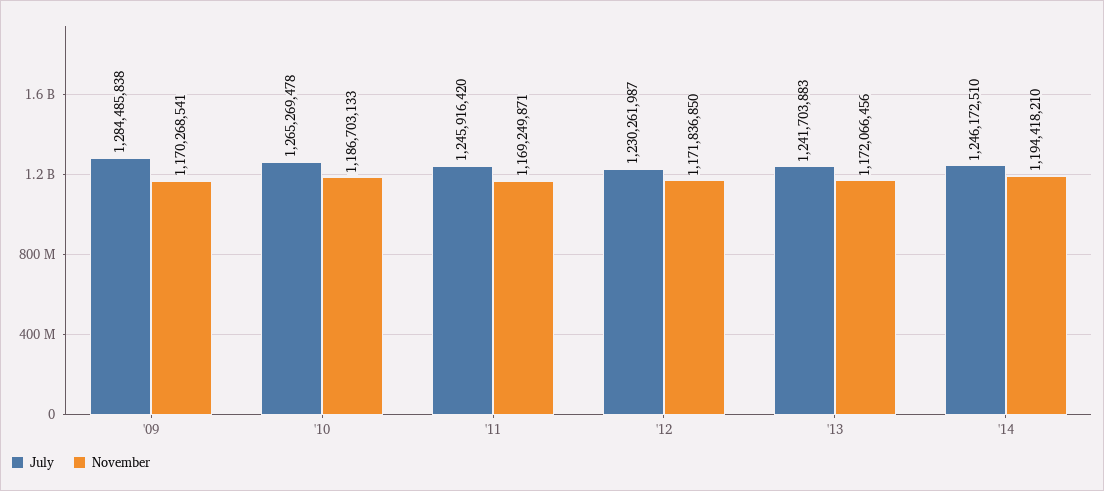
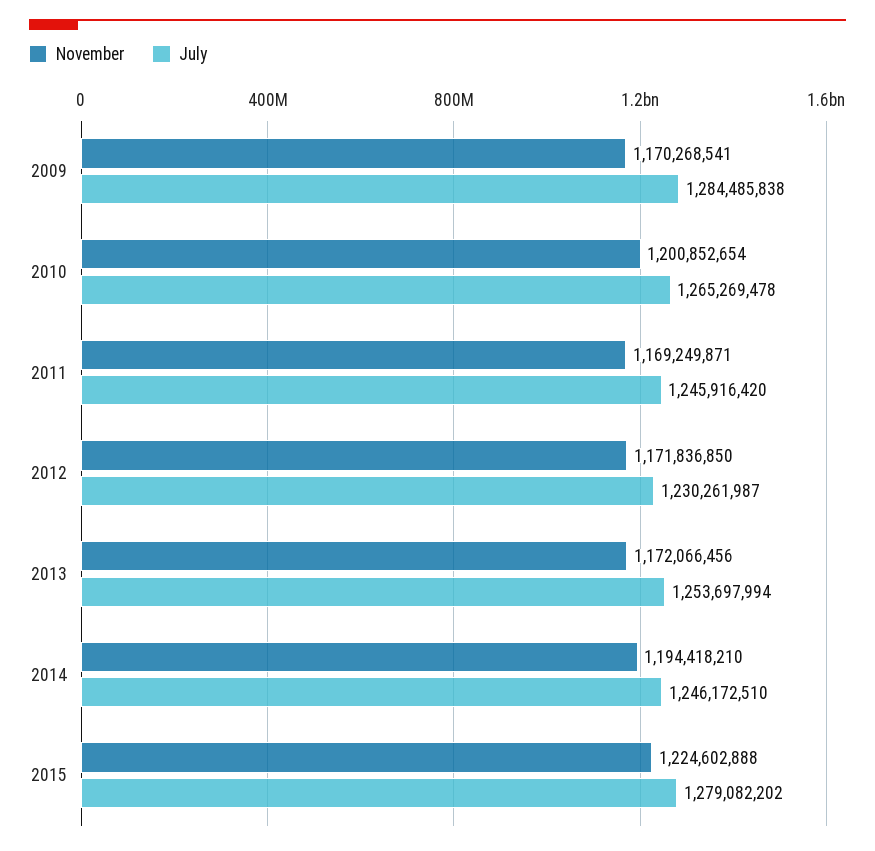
November, '10: 1186703133 -> 1200852654
July, '13: 1241703883 -> 1253697994
November, 2015: none -> 1224602888
July, 2015: none -> 1279082202

